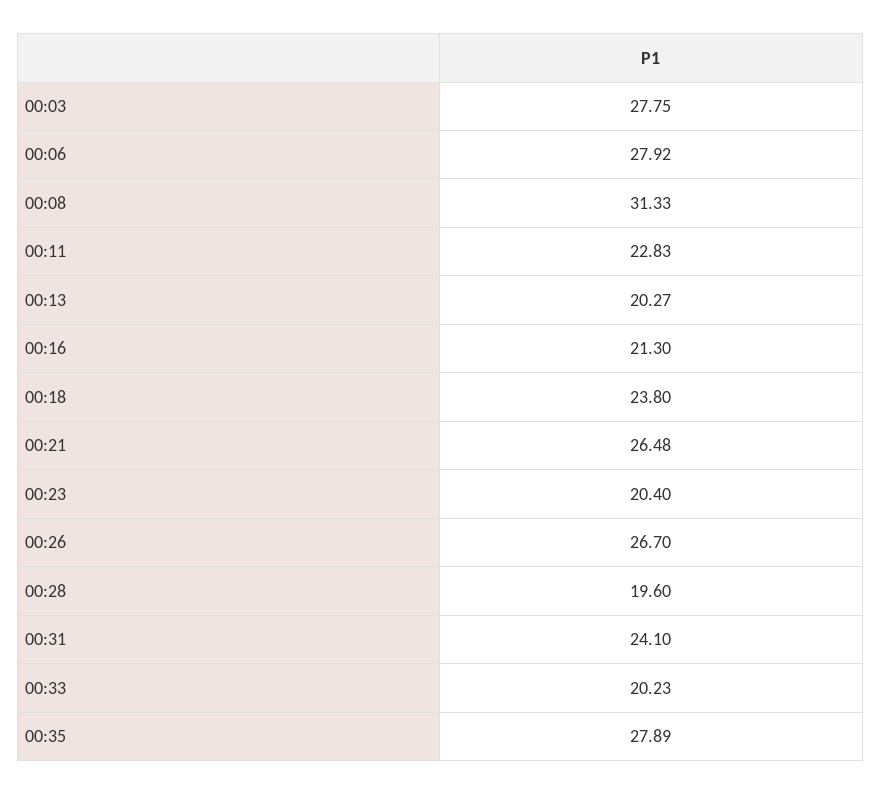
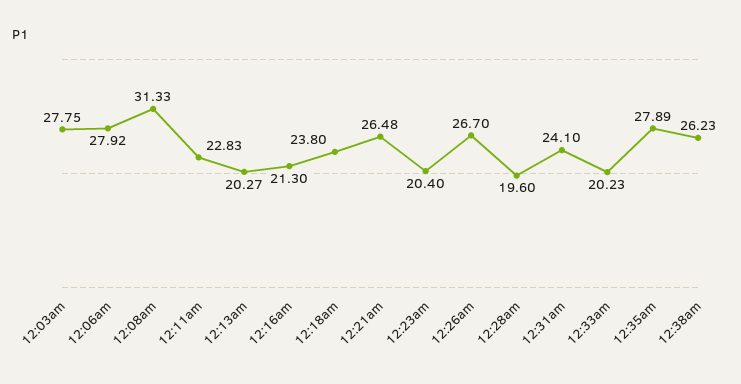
12:38am: none -> 26.23

